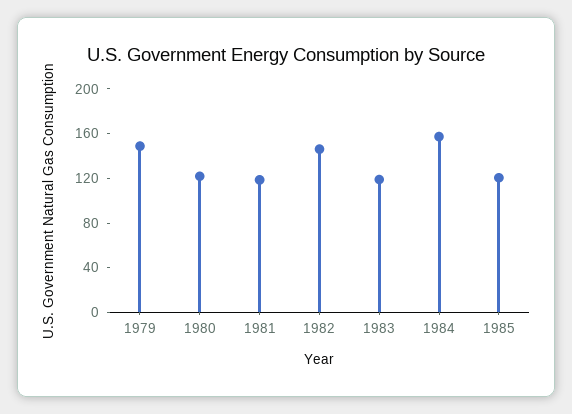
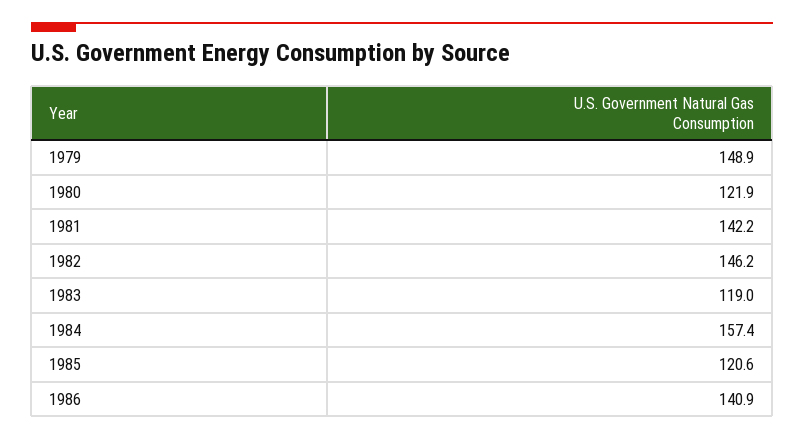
1981: 120 -> 142.2
1986: none -> 140.9

